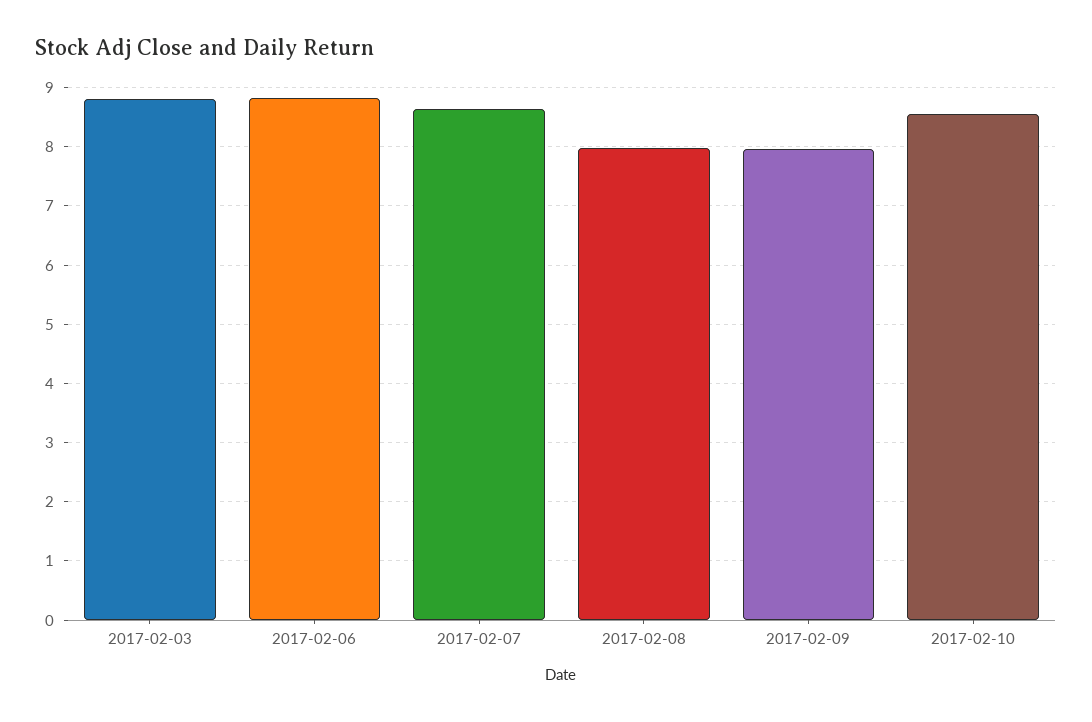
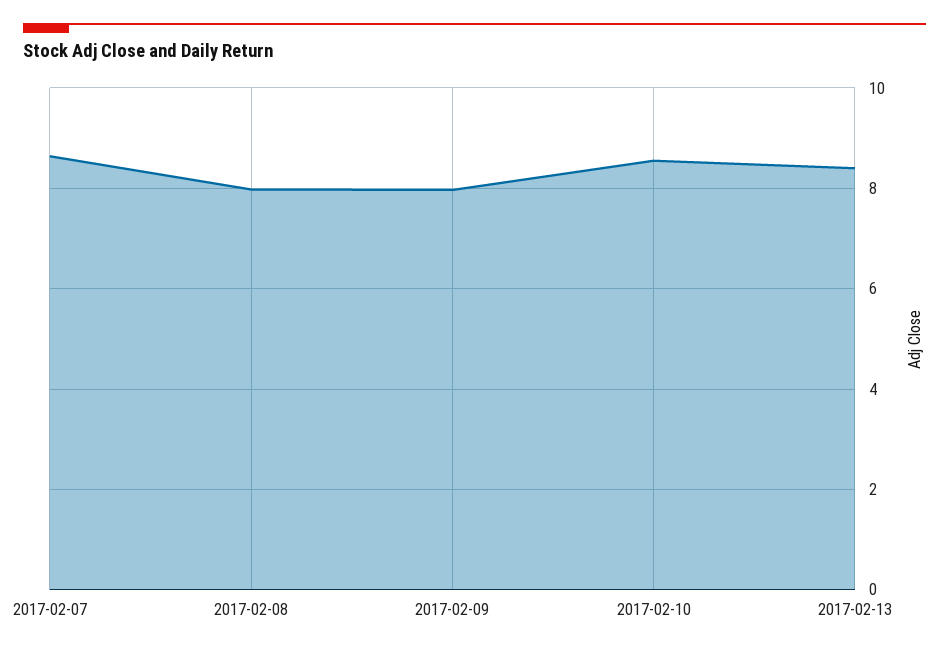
2017-02-03: 8.8 -> none
2017-02-06: 8.8 -> none
2017-02-13: none -> 8.4

